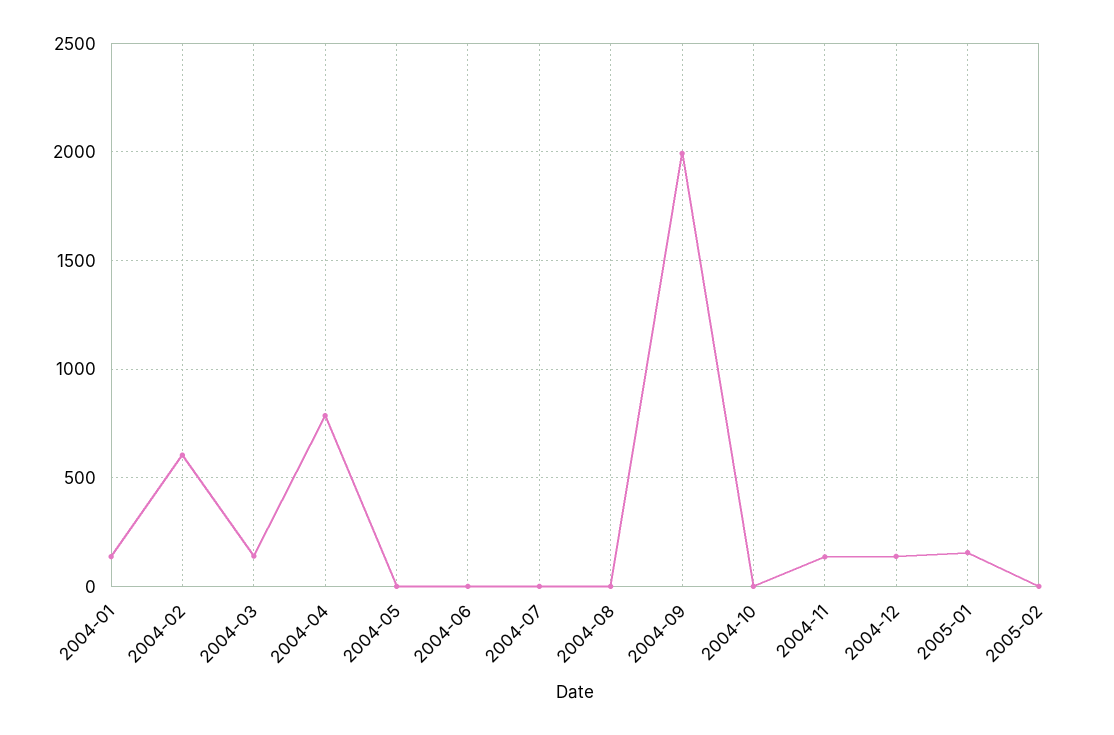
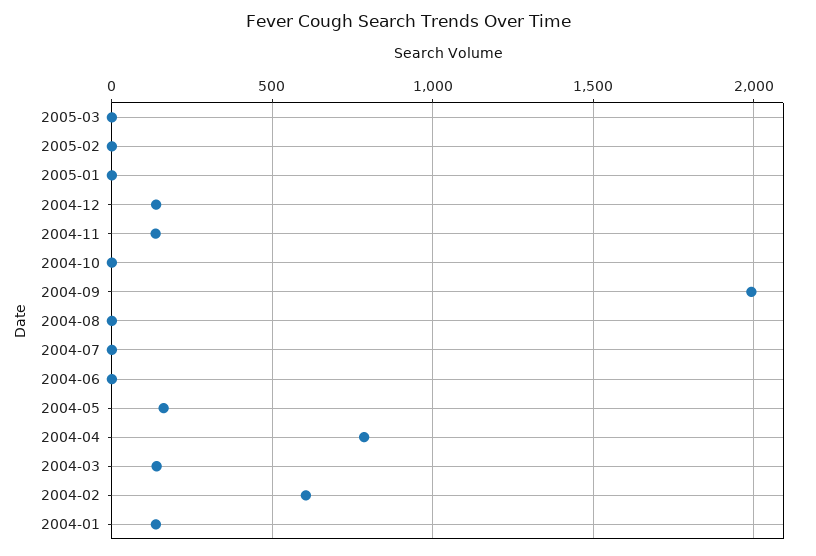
2004-05: 0 -> 150
2005-01: 150 -> 0
2005-03: none -> 0

